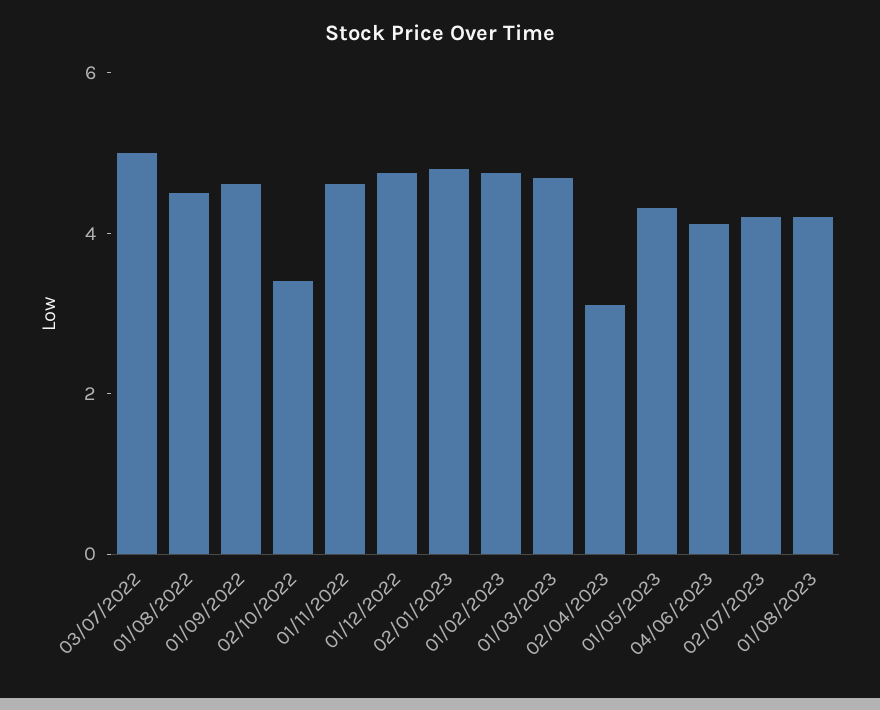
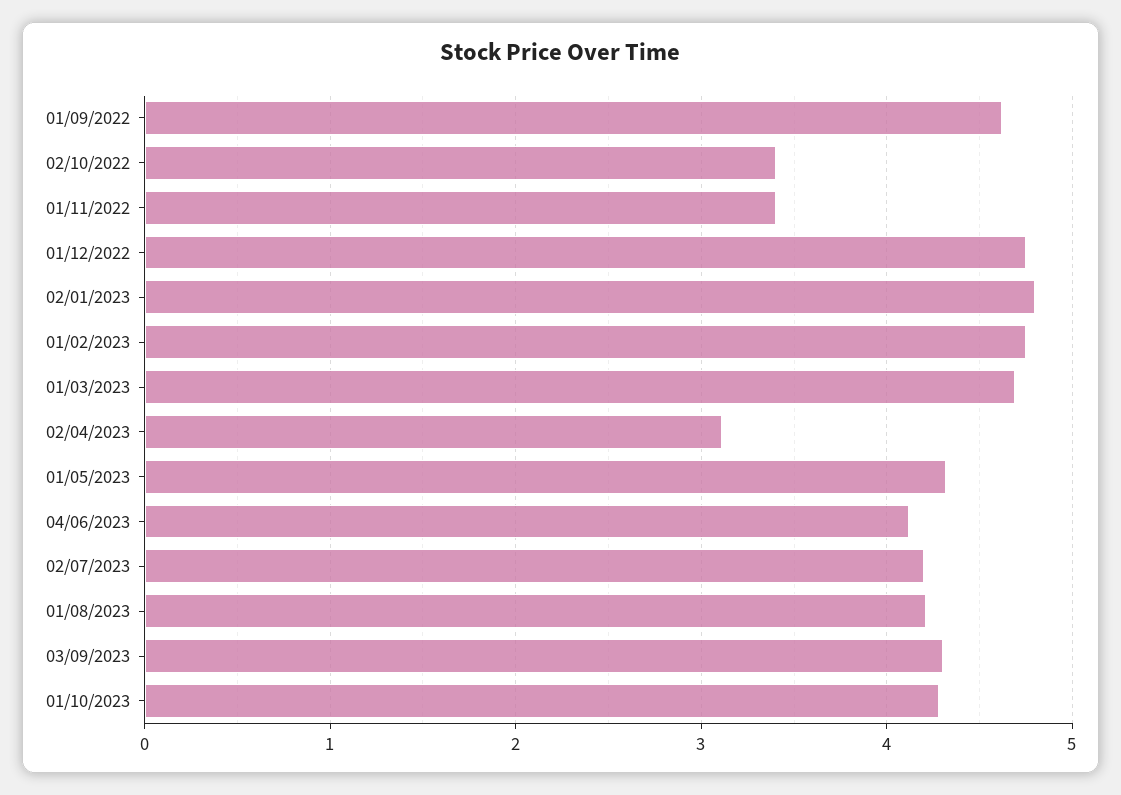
03/07/2022: 5 -> none
01/08/2022: 4.5 -> none
01/11/2022: 4.5 -> 3.4
03/09/2023: none -> 4.3
01/10/2023: none -> 4.3

